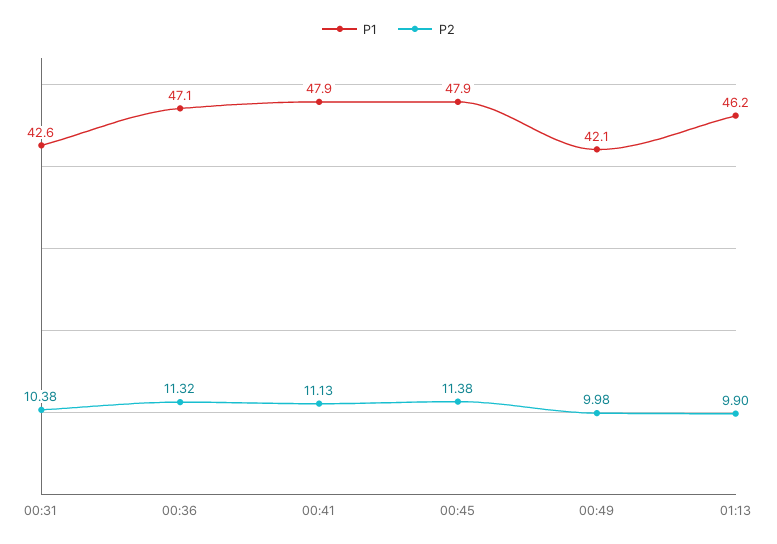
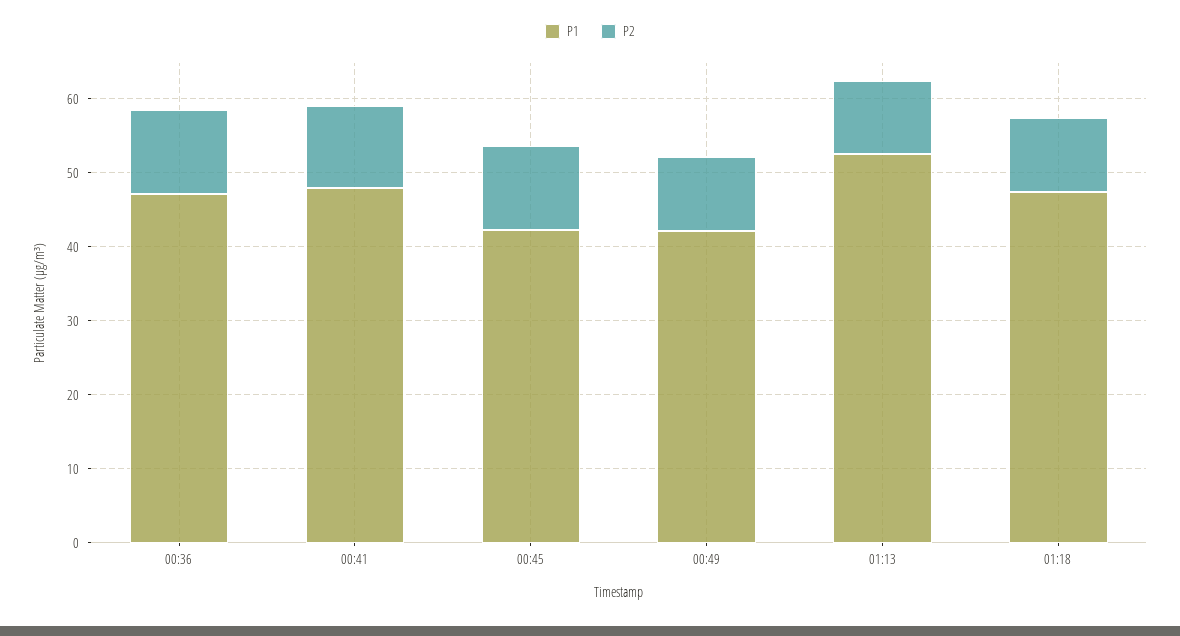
P1, 00:31: 42.6 -> none
P2, 00:31: 10.38 -> none
P1, 00:45: 47.9 -> 42
P1, 01:13: 46.2 -> 52
P1, 01:18: none -> 48
P2, 01:18: none -> 10

